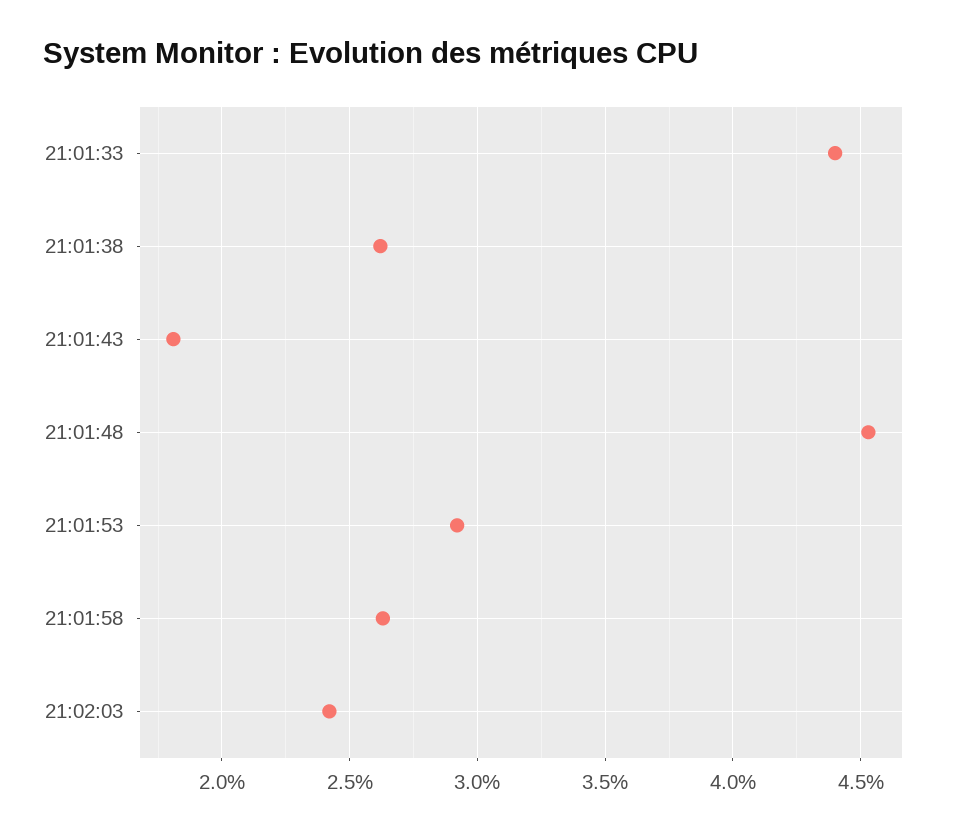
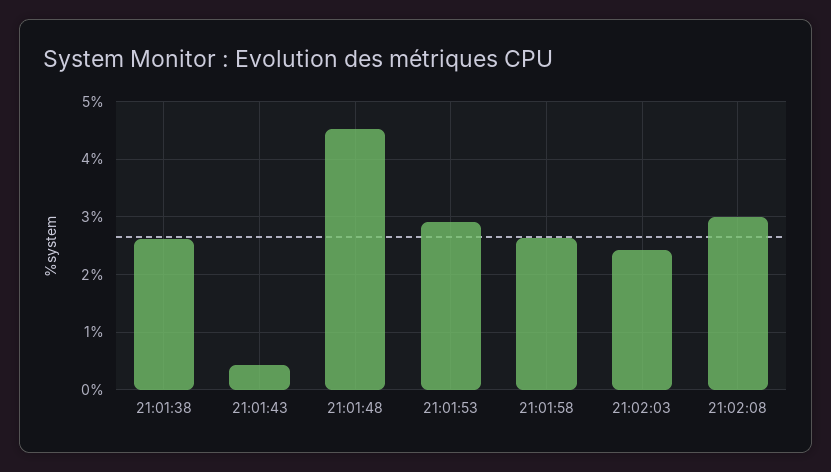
21:01:33: 4.4 -> none
21:01:43: 1.8 -> 0.4
21:02:08: none -> 3

